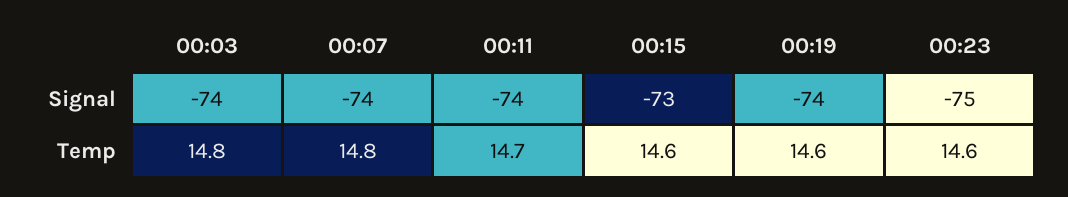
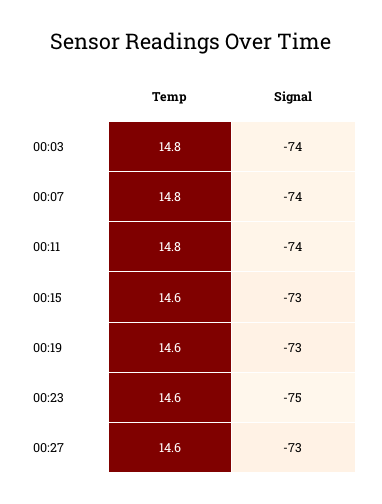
00:19, Signal: -74 -> -73
00:11, Temp: 14.7 -> 14.8
00:27, Temp: none -> 14.6
00:27, Signal: none -> -73

